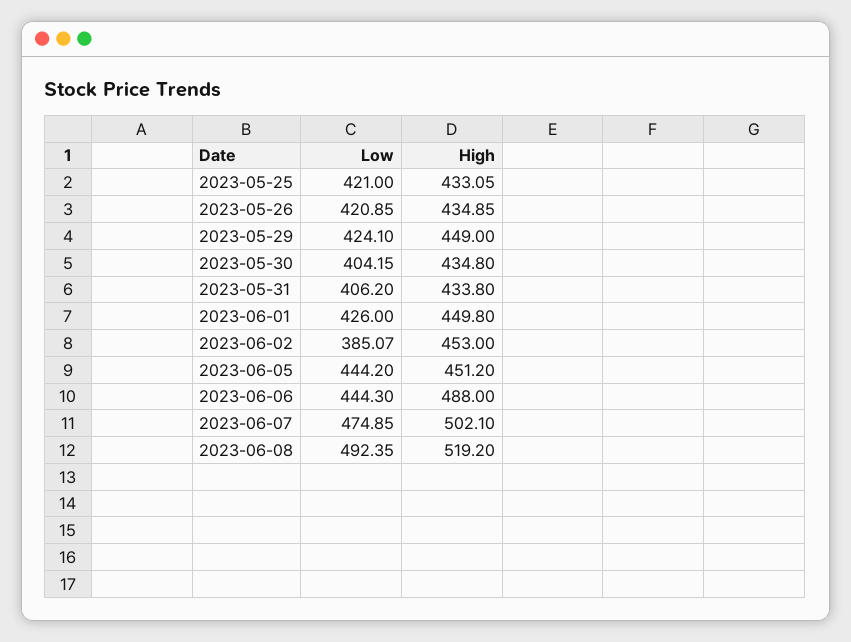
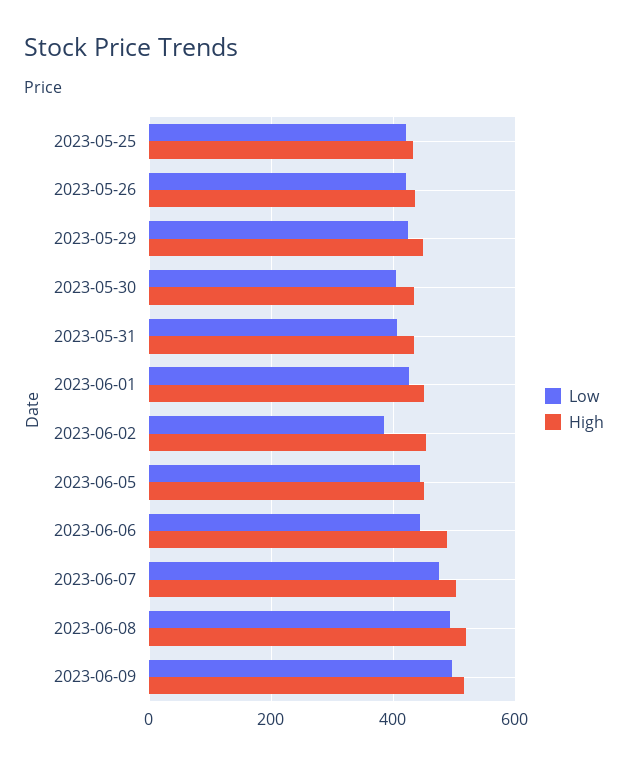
Low, 2023-06-09: none -> 500
High, 2023-06-09: none -> 520

